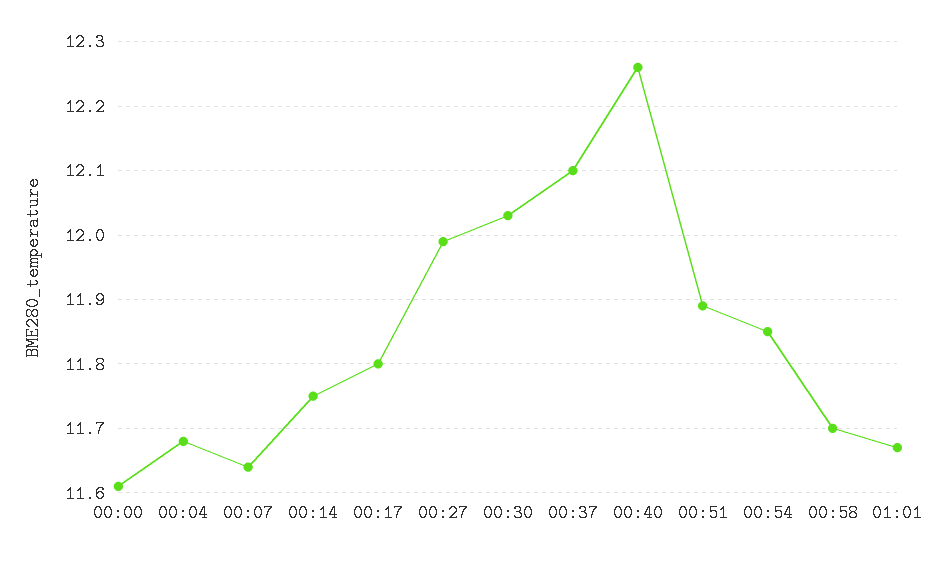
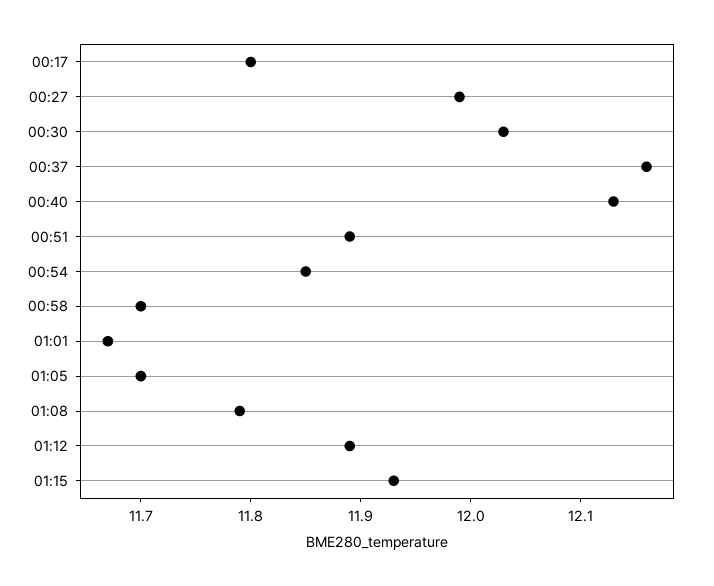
00:00: 11.61 -> none
00:04: 11.68 -> none
00:07: 11.64 -> none
00:14: 11.75 -> none
00:37: 12.1 -> 12.16
00:40: 12.26 -> 12.13
01:05: none -> 11.7
01:08: none -> 11.79
01:12: none -> 11.89
01:15: none -> 11.93

